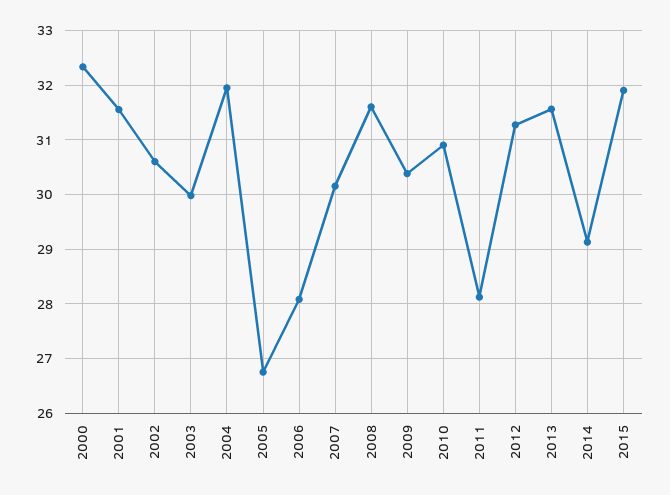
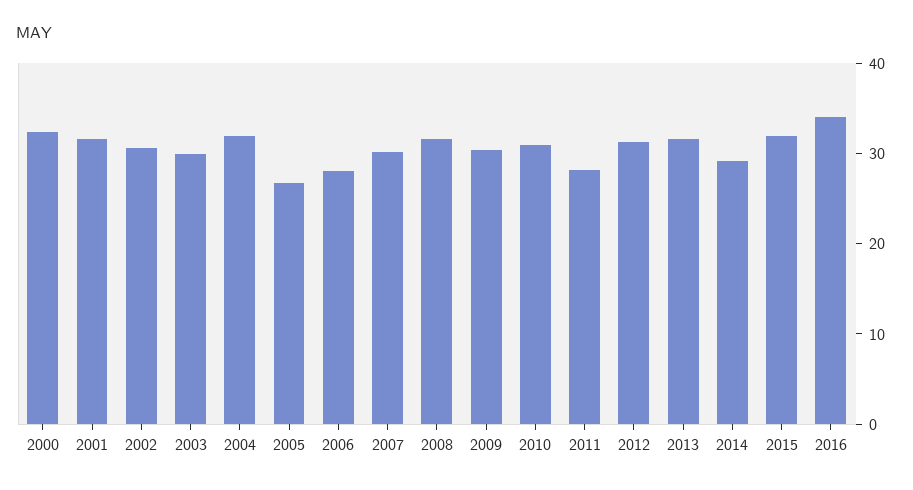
2016: none -> 34

